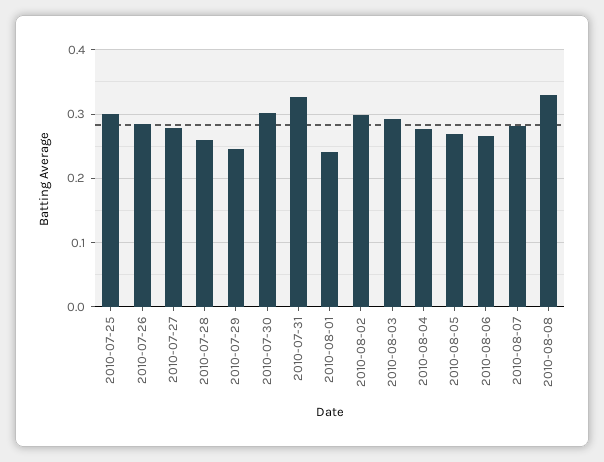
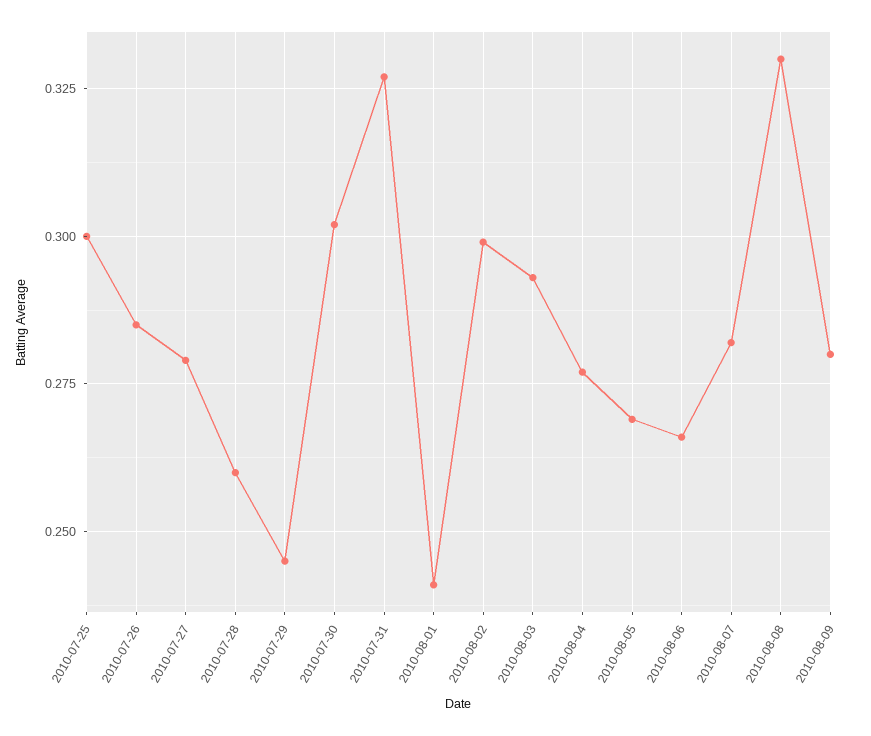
2010-08-09: none -> 0.28

